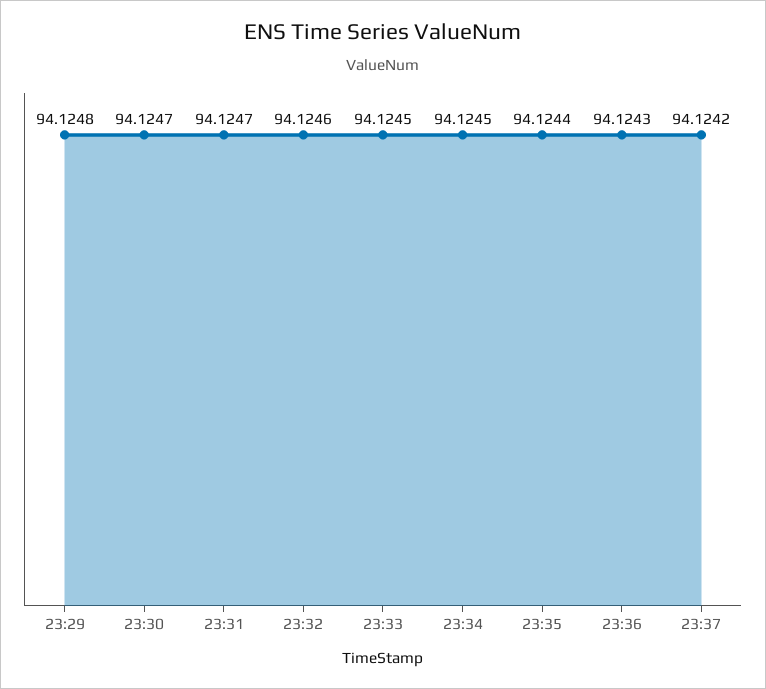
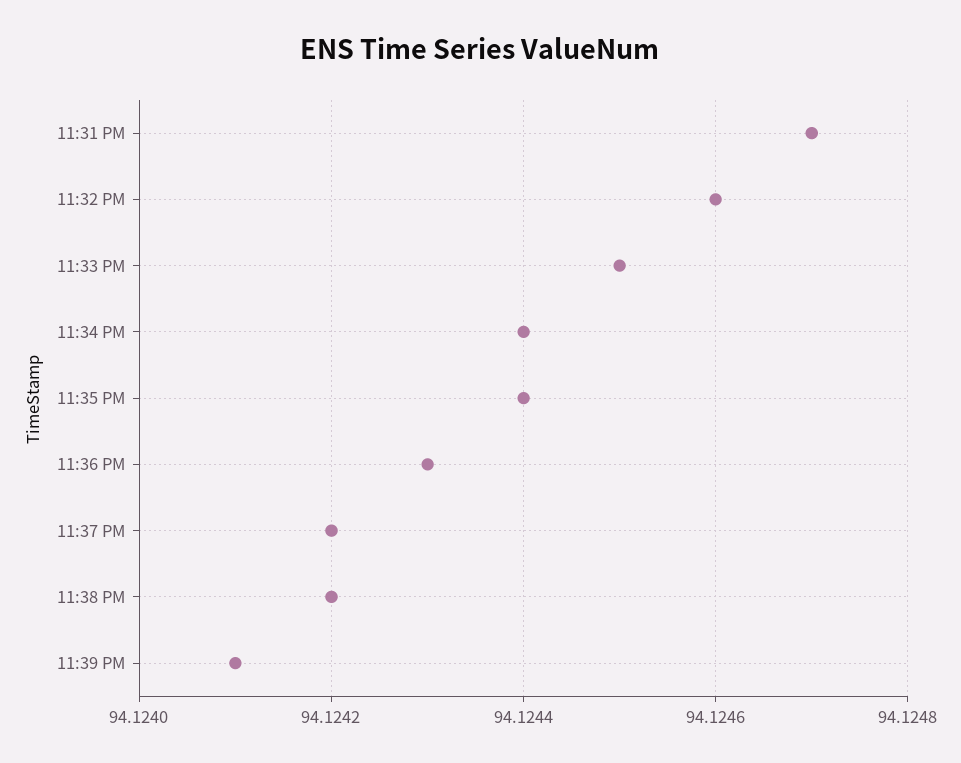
23:29: 94.1248 -> none
23:30: 94.1247 -> none
23:34: 94.1245 -> 94.1244
11:38 PM: none -> 94.1242
11:39 PM: none -> 94.1241

